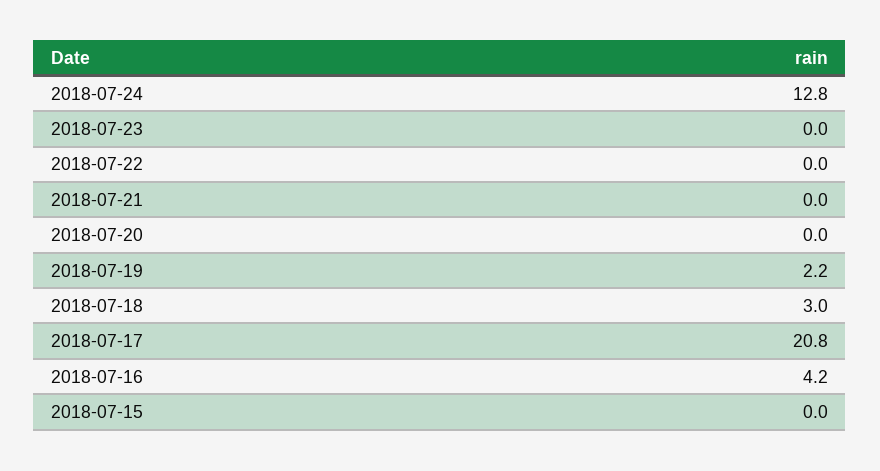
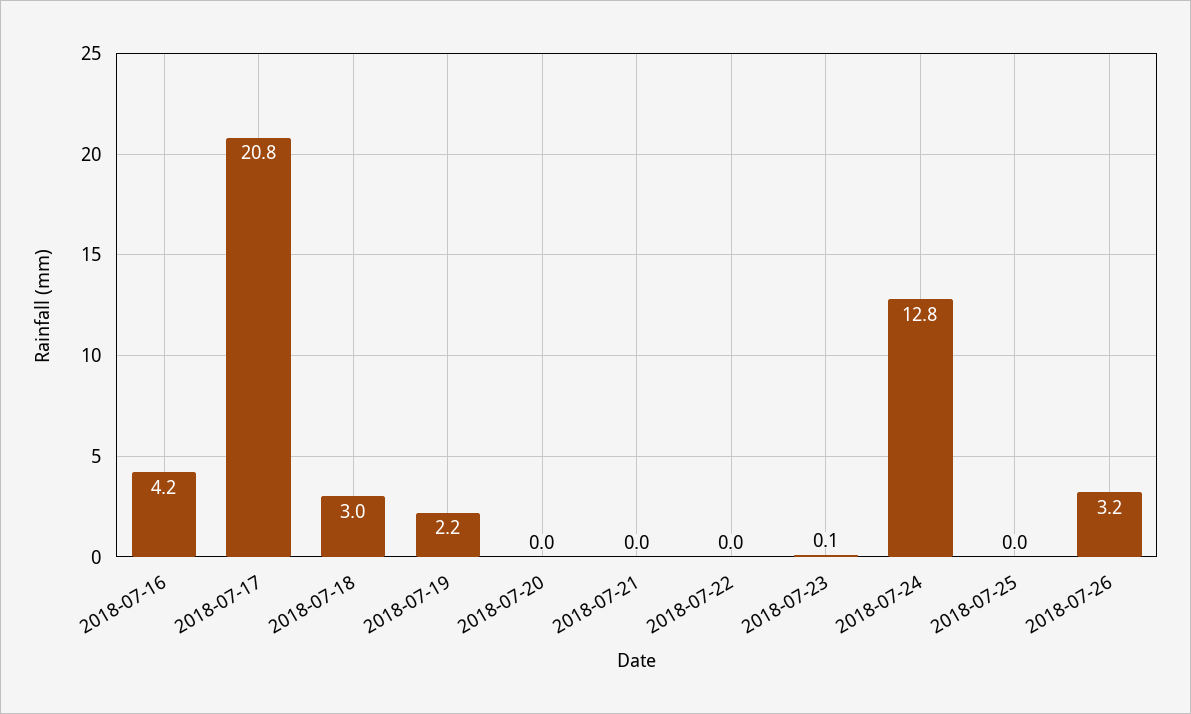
2018-07-23: 0 -> 0.1
2018-07-15: 0 -> none
2018-07-25: none -> 0
2018-07-26: none -> 3.2

